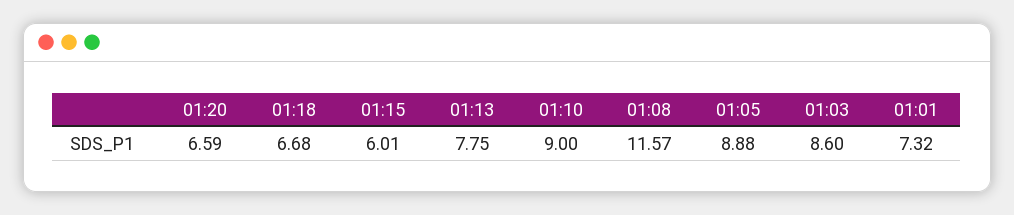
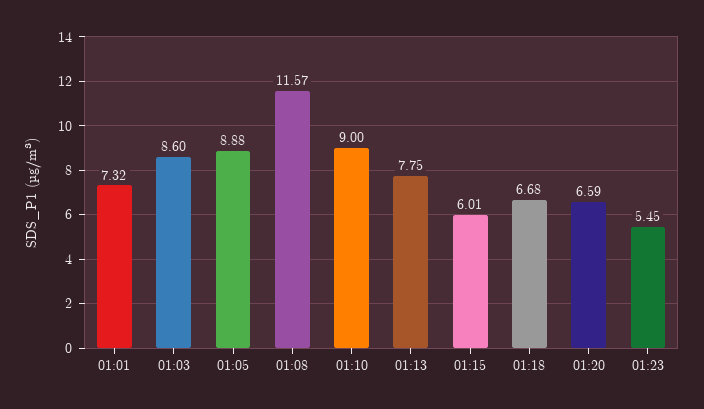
01:23: none -> 5.45

